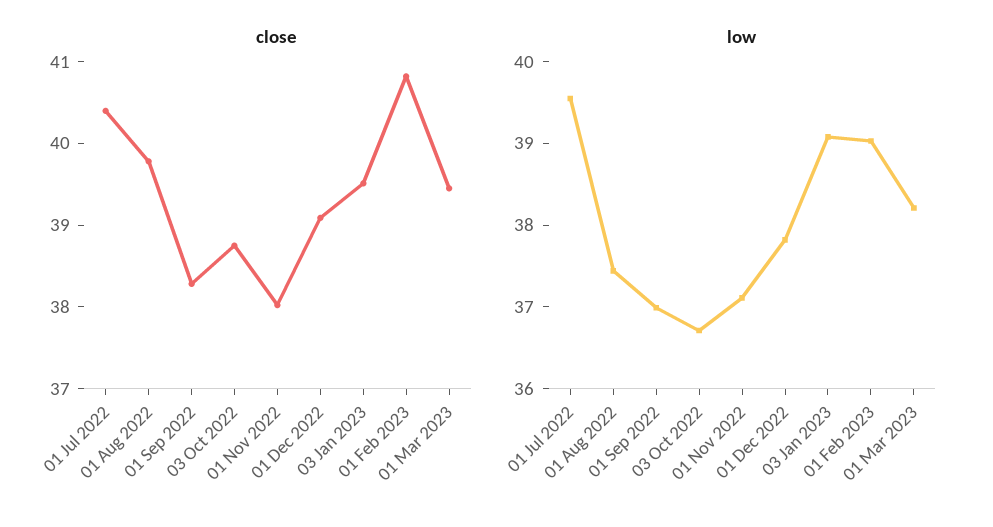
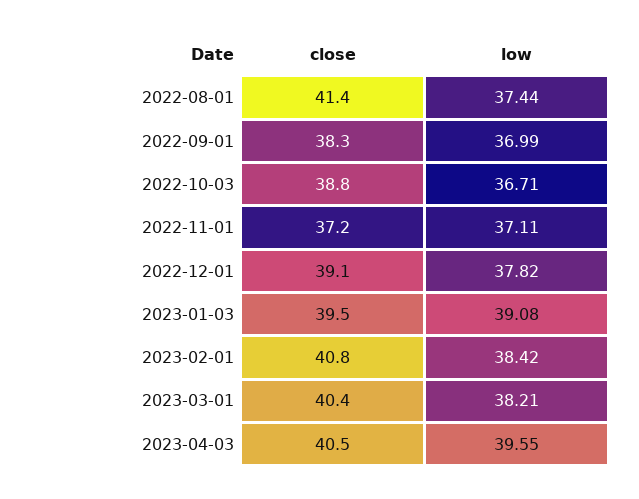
close, 01 Jul 2022: 40.4 -> none
close, 01 Aug 2022: 39.8 -> 41.4
close, 01 Nov 2022: 38 -> 37.2
close, 01 Mar 2023: 39.4 -> 40.4
low, 01 Jul 2022: 39.6 -> none
low, 01 Feb 2023: 39 -> 38.42
close, 2023-04-03: none -> 40.5
low, 2023-04-03: none -> 39.55

